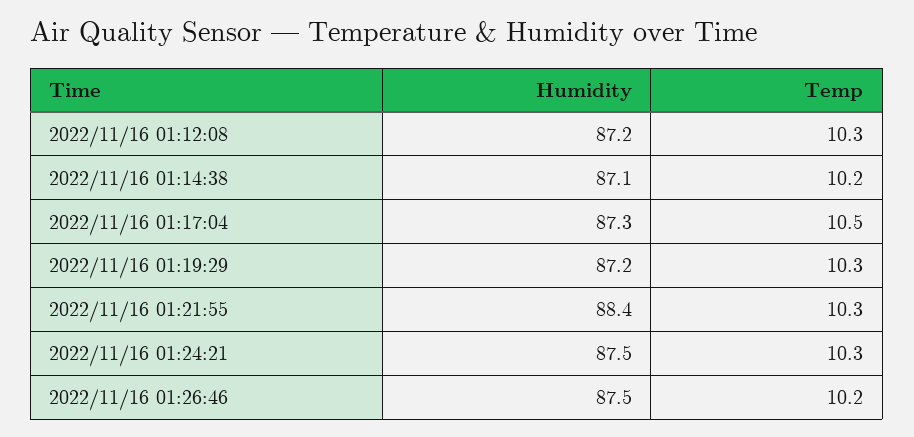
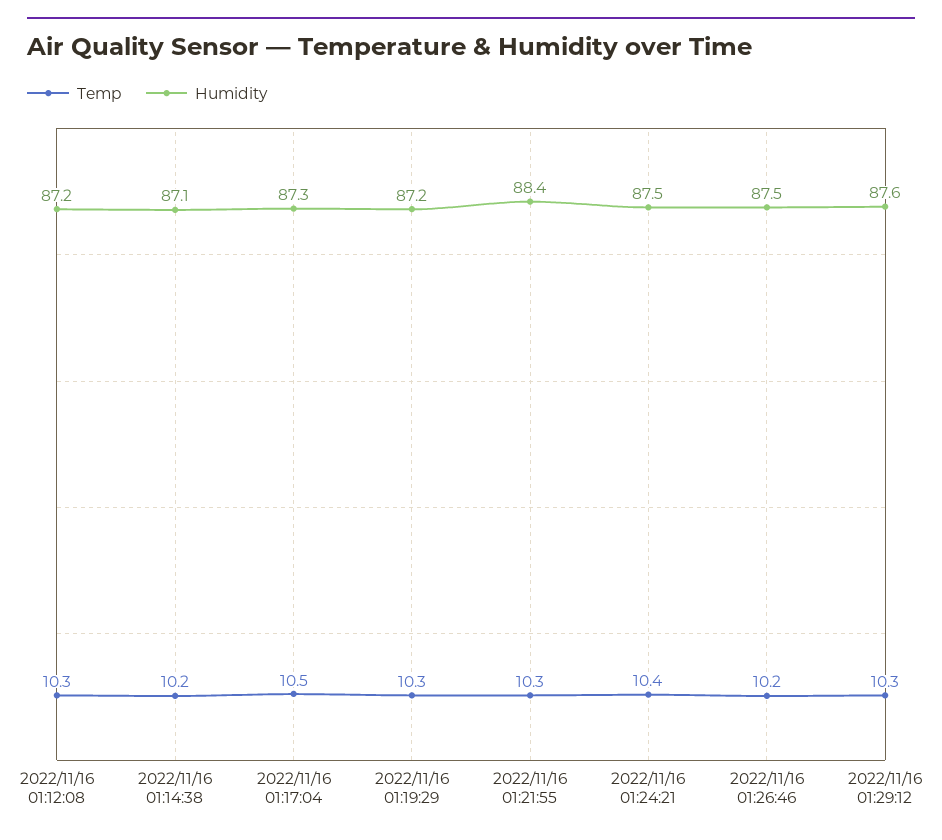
Temp, 2022/11/16 01:24:21: 10.3 -> 10.4
Temp, 2022/11/16 01:29:12: none -> 10.3
Humidity, 2022/11/16 01:29:12: none -> 87.6

